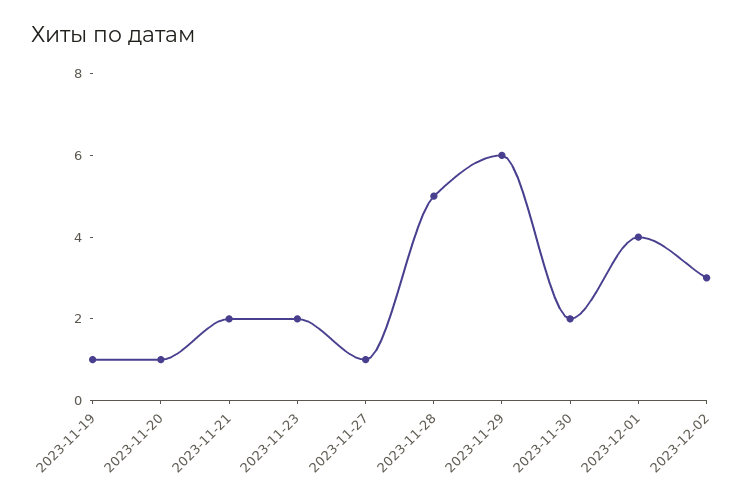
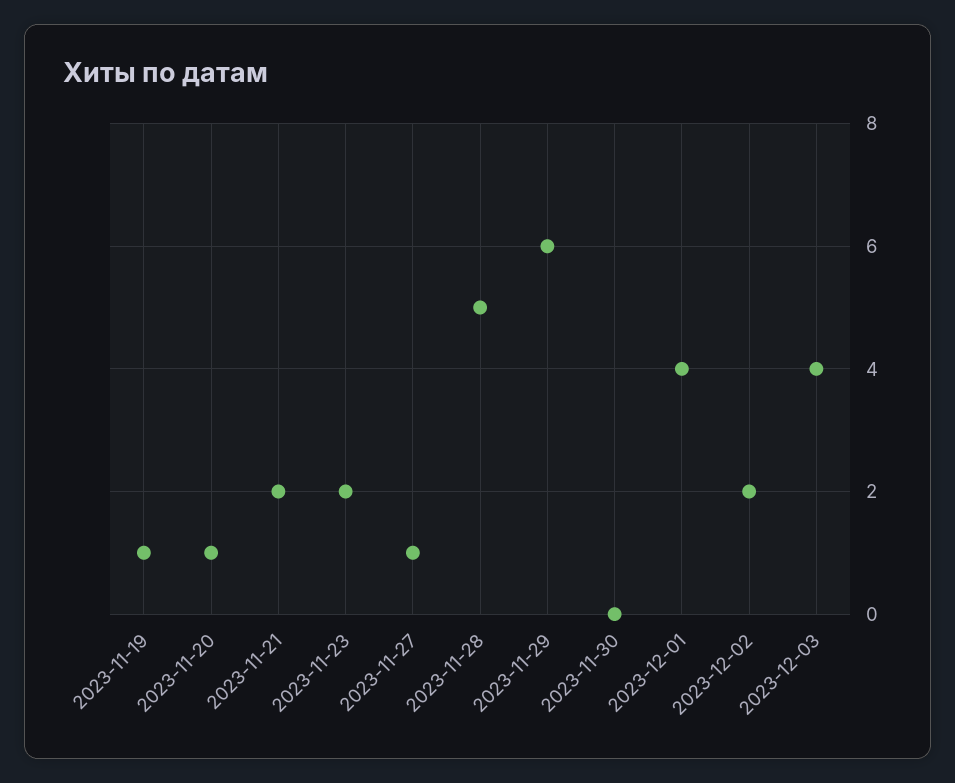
2023-11-30: 2 -> 0
2023-12-02: 3 -> 2
2023-12-03: none -> 4

